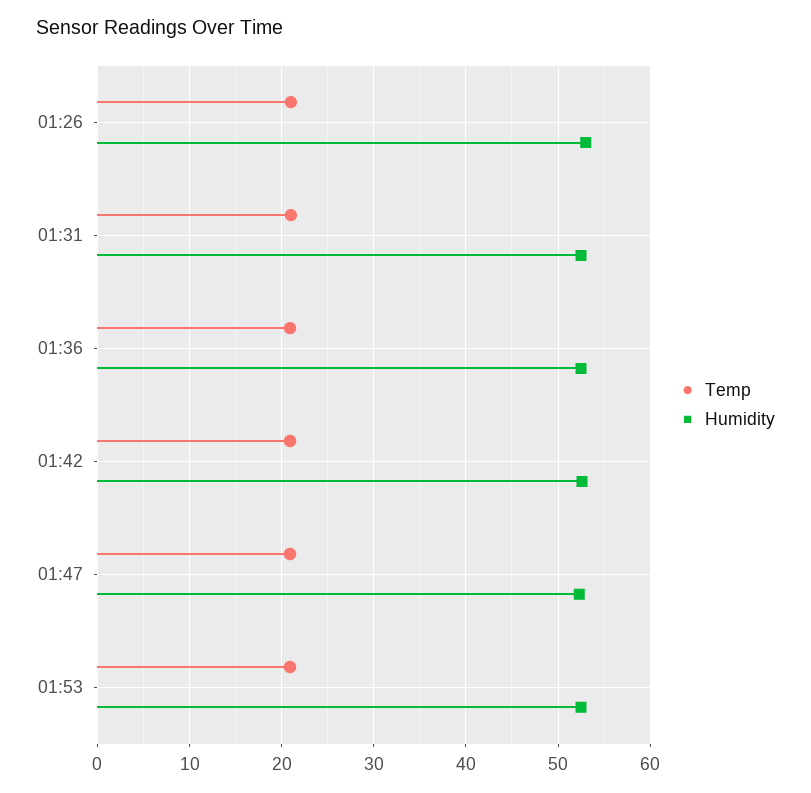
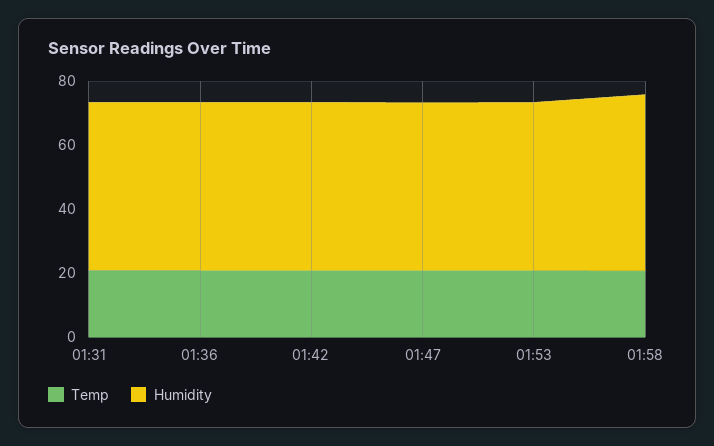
Temp, 01:26: 21 -> none
Humidity, 01:26: 53 -> none
Temp, 01:58: none -> 20
Humidity, 01:58: none -> 55

